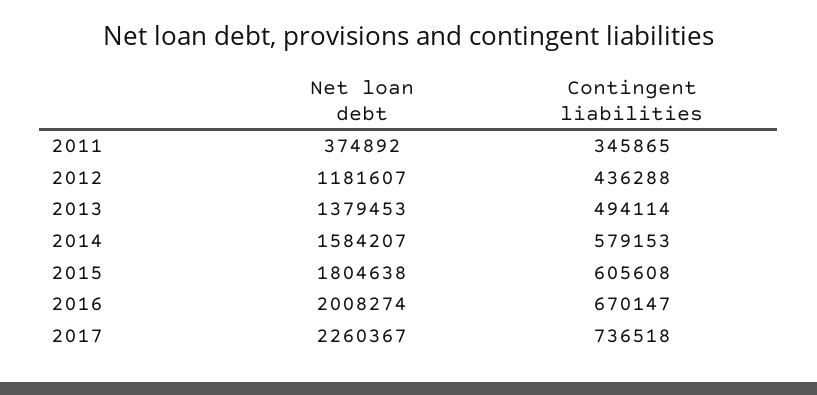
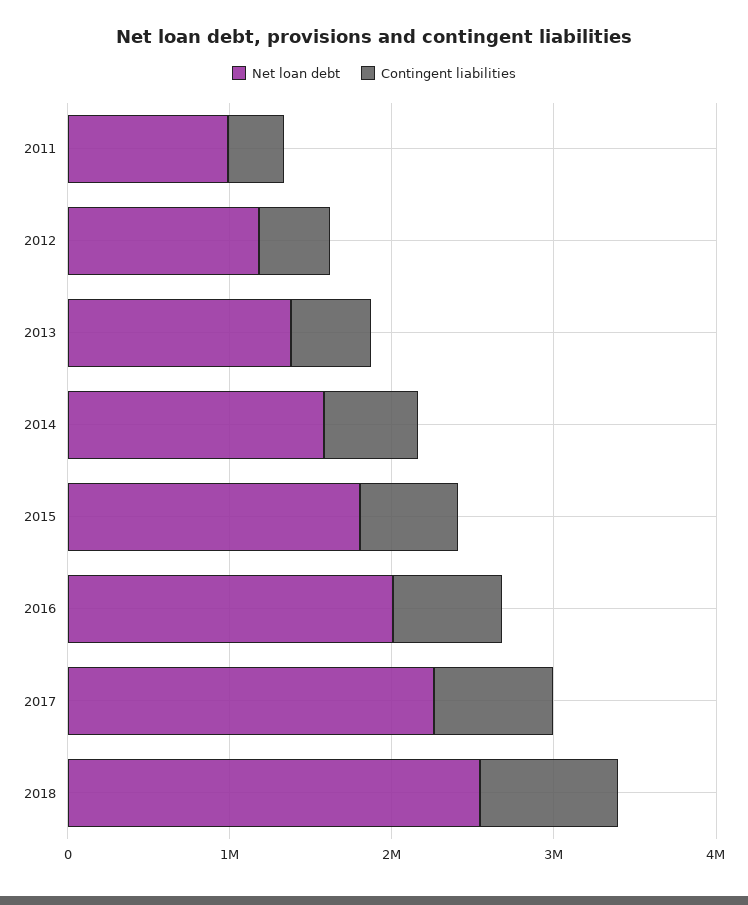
Net loan debt, 2011: 374892 -> 1000000
Net loan debt, 2018: none -> 2600000
Contingent liabilities, 2018: none -> 800000

